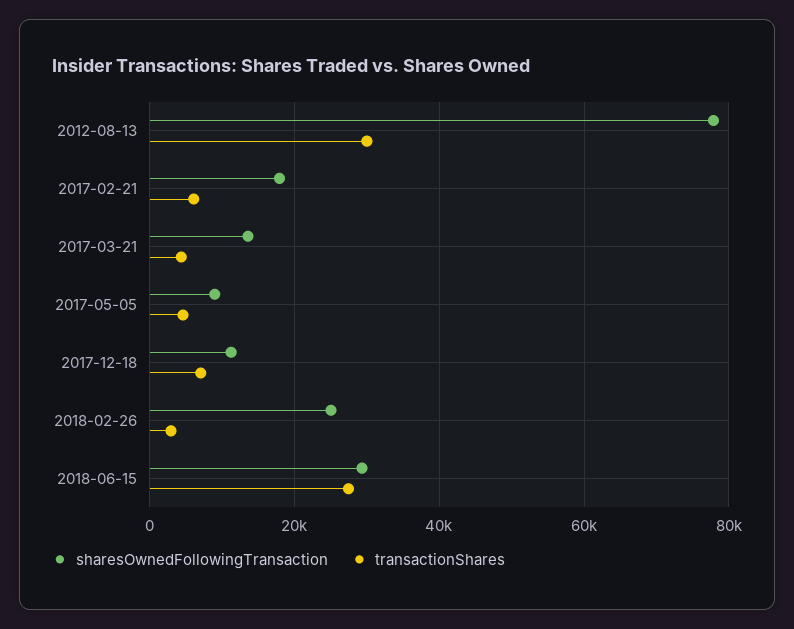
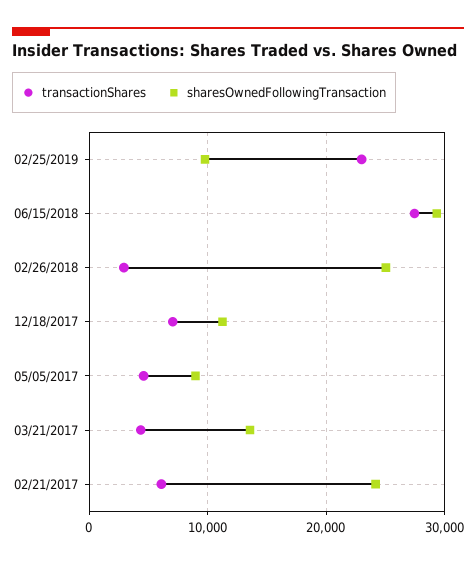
sharesOwnedFollowingTransaction, 2012-08-13: 78000 -> none
transactionShares, 2012-08-13: 30000 -> none
sharesOwnedFollowingTransaction, 2017-02-21: 18000 -> 24000
transactionShares, 02/25/2019: none -> 23000
sharesOwnedFollowingTransaction, 02/25/2019: none -> 10000

